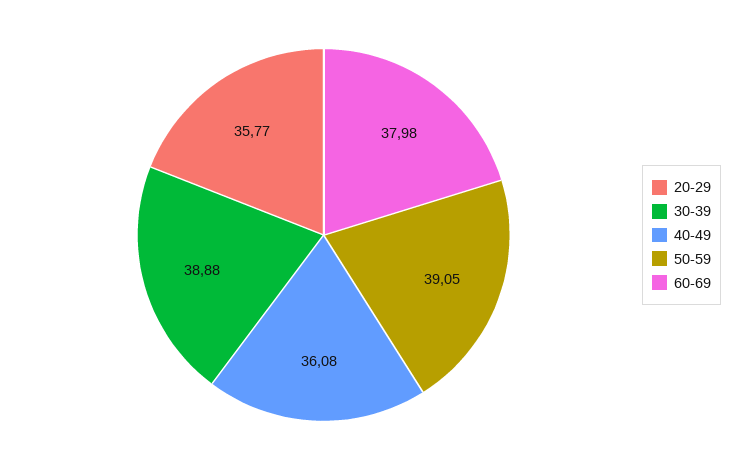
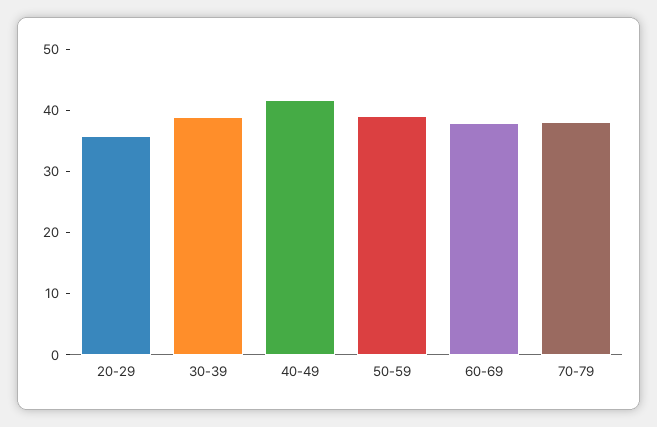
40-49: 36.08 -> 42
70-79: none -> 38

